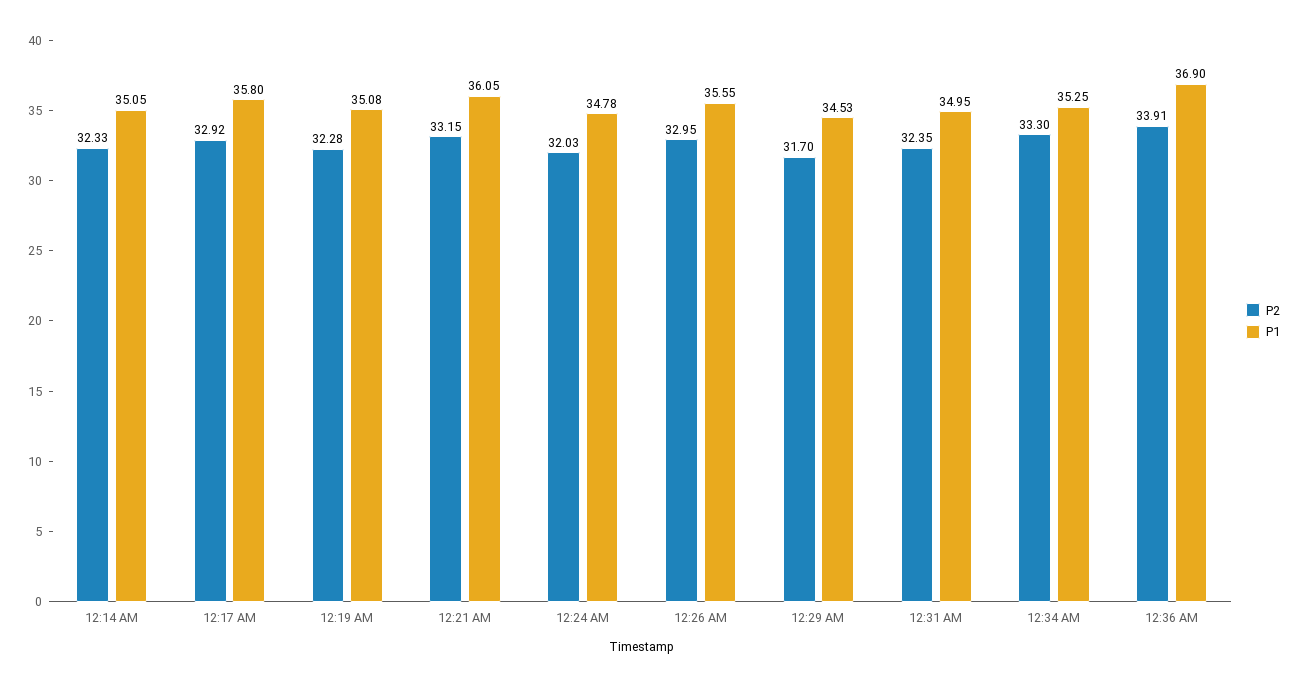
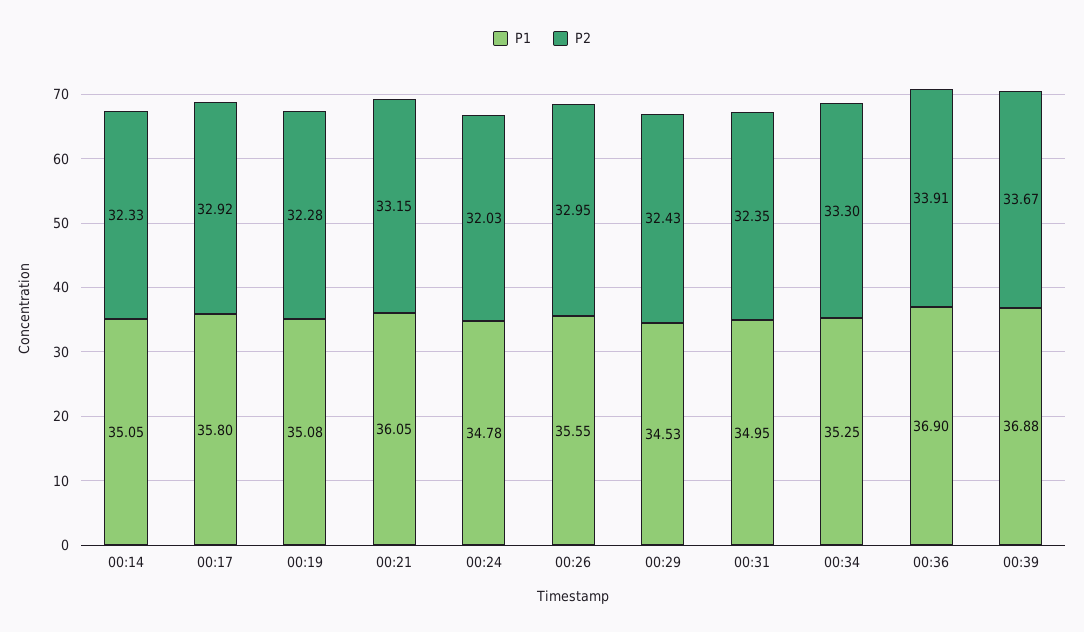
P2, 12:29 AM: 31.7 -> 32.43
P1, 00:39: none -> 36.88
P2, 00:39: none -> 33.67

